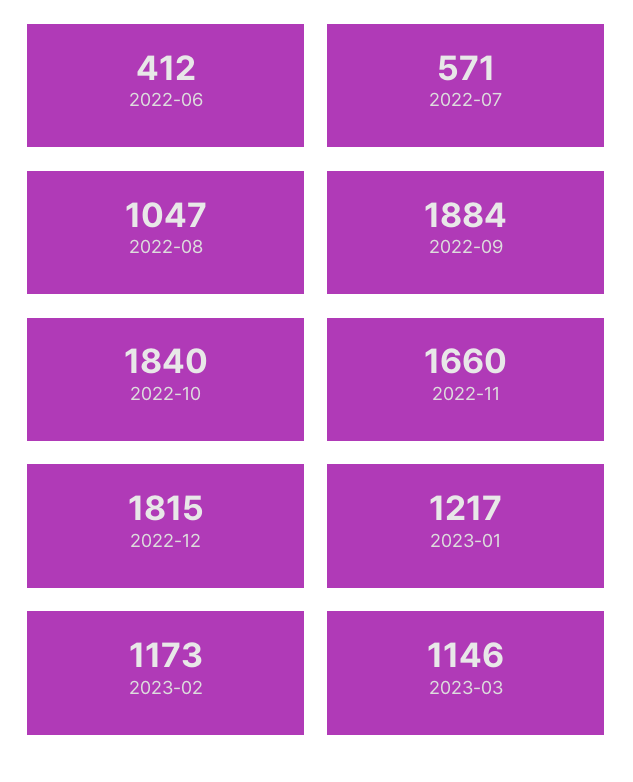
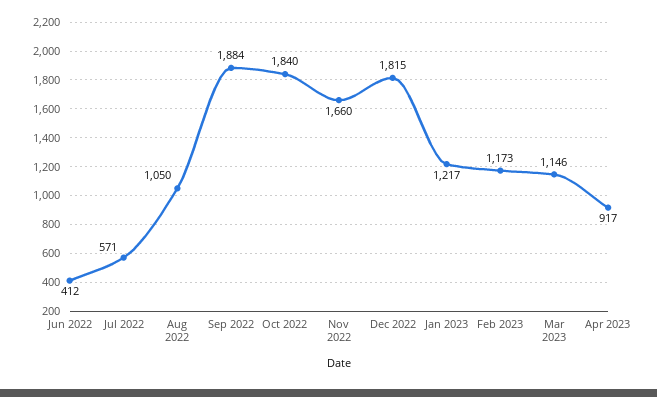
2022-08: 1047 -> 1050
Apr 2023: none -> 917

